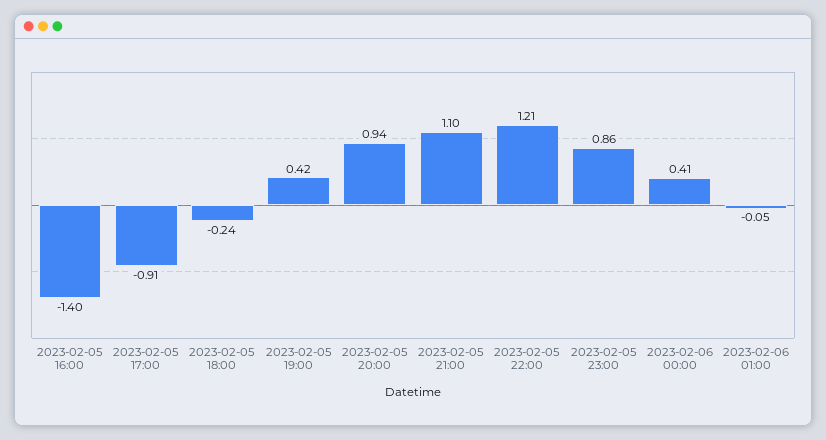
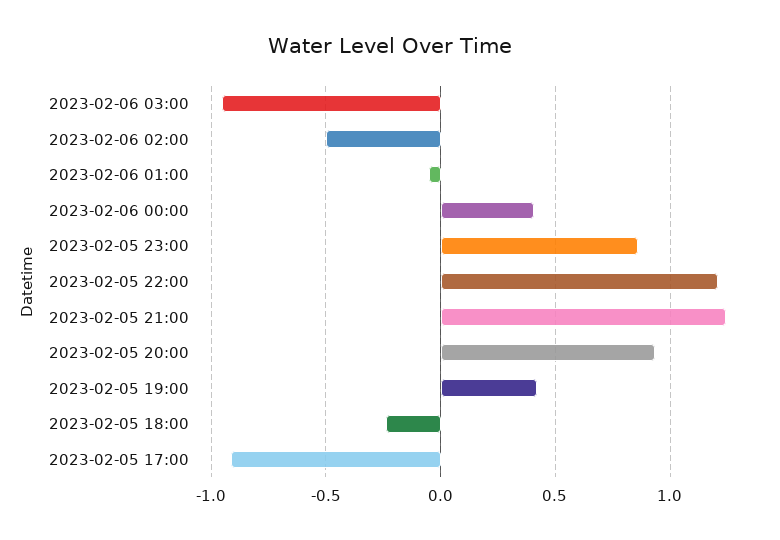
2023-02-05 16:00: -1.4 -> none
2023-02-05 21:00: 1.1 -> 1.25
2023-02-06 03:00: none -> -0.95
2023-02-06 02:00: none -> -0.5

